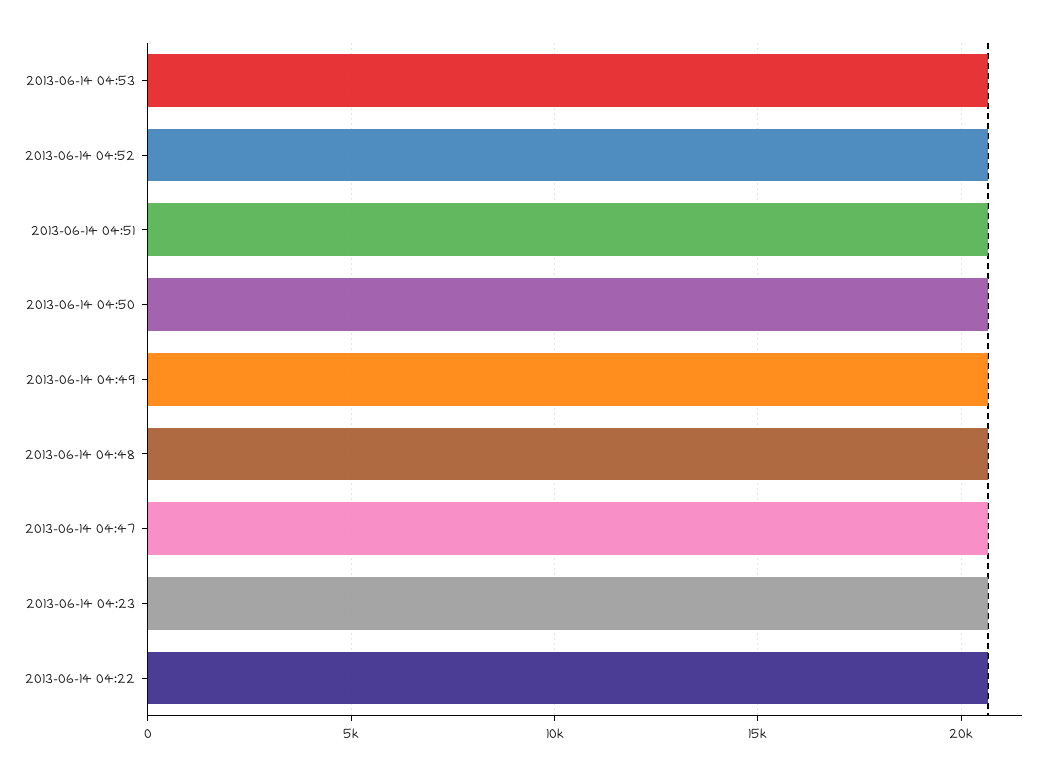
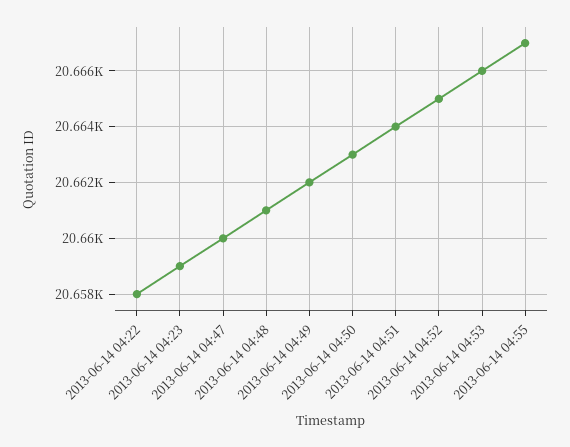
2013-06-14 04:55: none -> 20667

